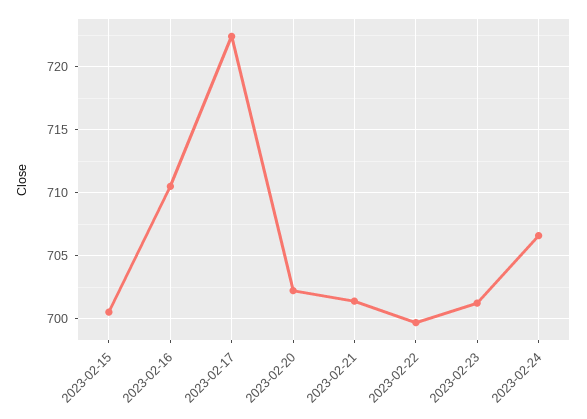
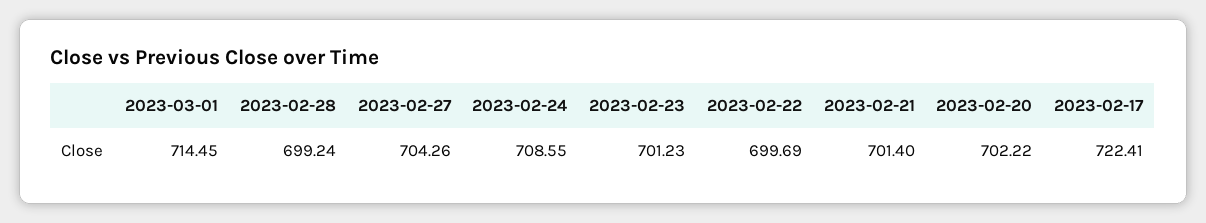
2023-02-15: 700.5 -> none
2023-02-16: 710.5 -> none
2023-02-24: 706.5 -> 708.55
2023-03-01: none -> 714.45
2023-02-28: none -> 699.24
2023-02-27: none -> 704.26

